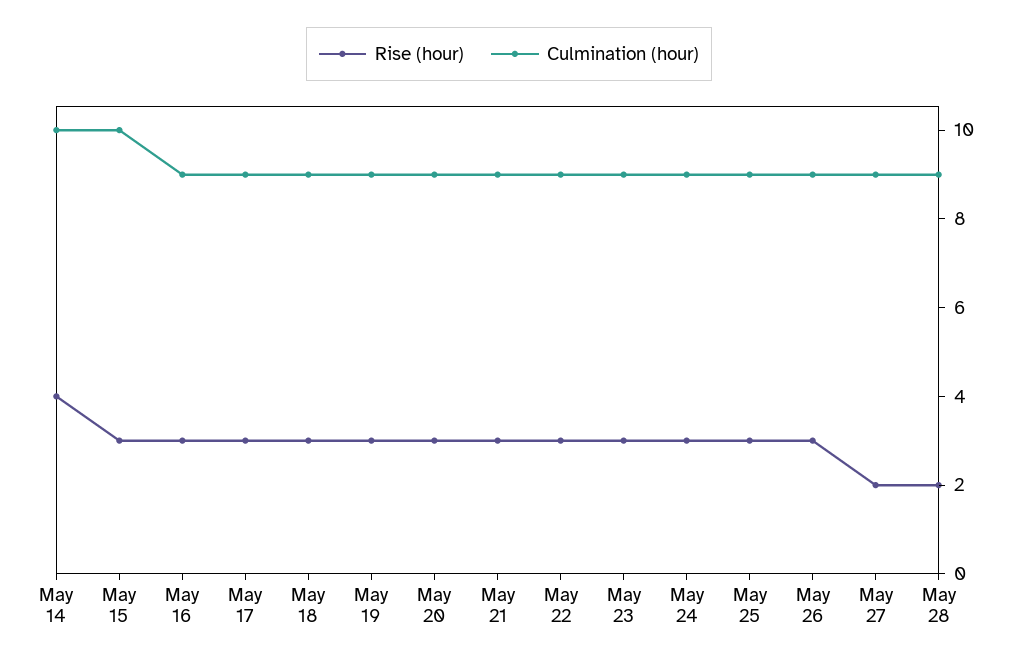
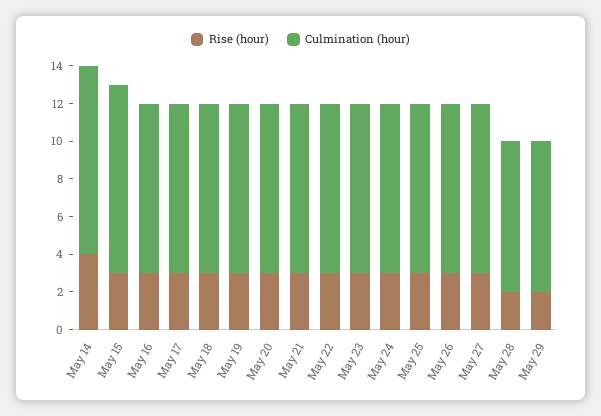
Rise (hour), May 27: 2 -> 3
Culmination (hour), May 28: 9 -> 8
Rise (hour), May 29: none -> 2
Culmination (hour), May 29: none -> 8

